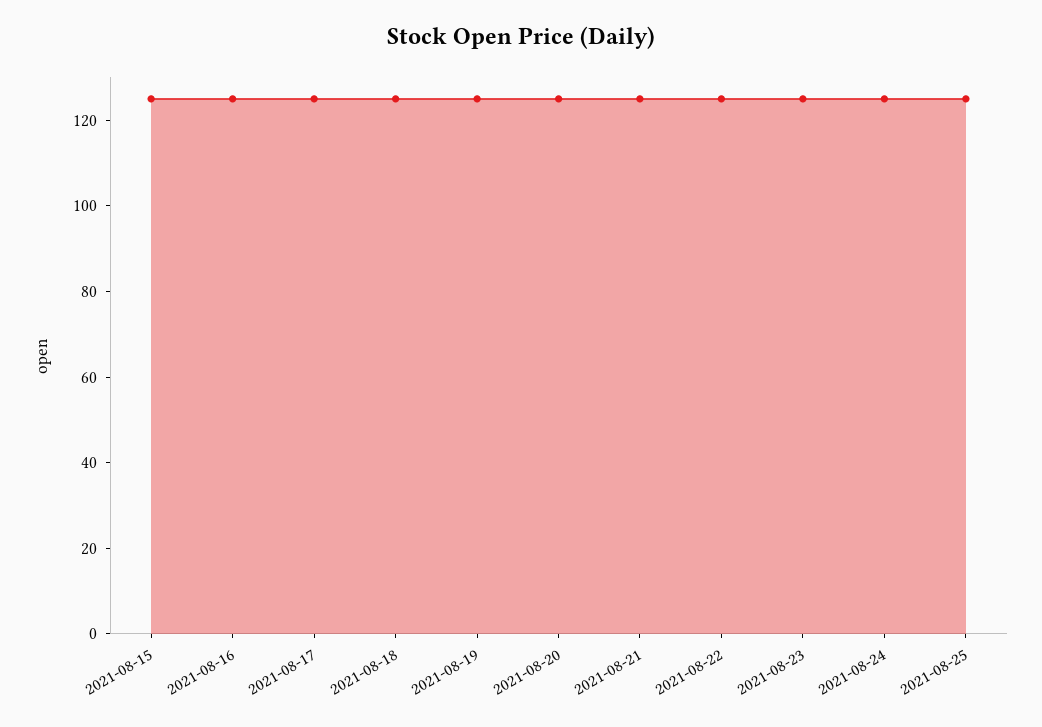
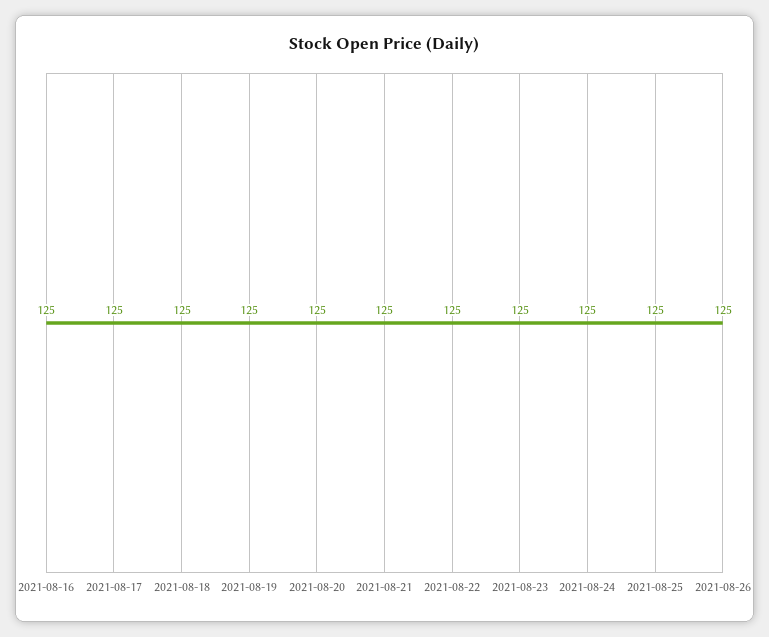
2021-08-15: 125 -> none
2021-08-26: none -> 125

